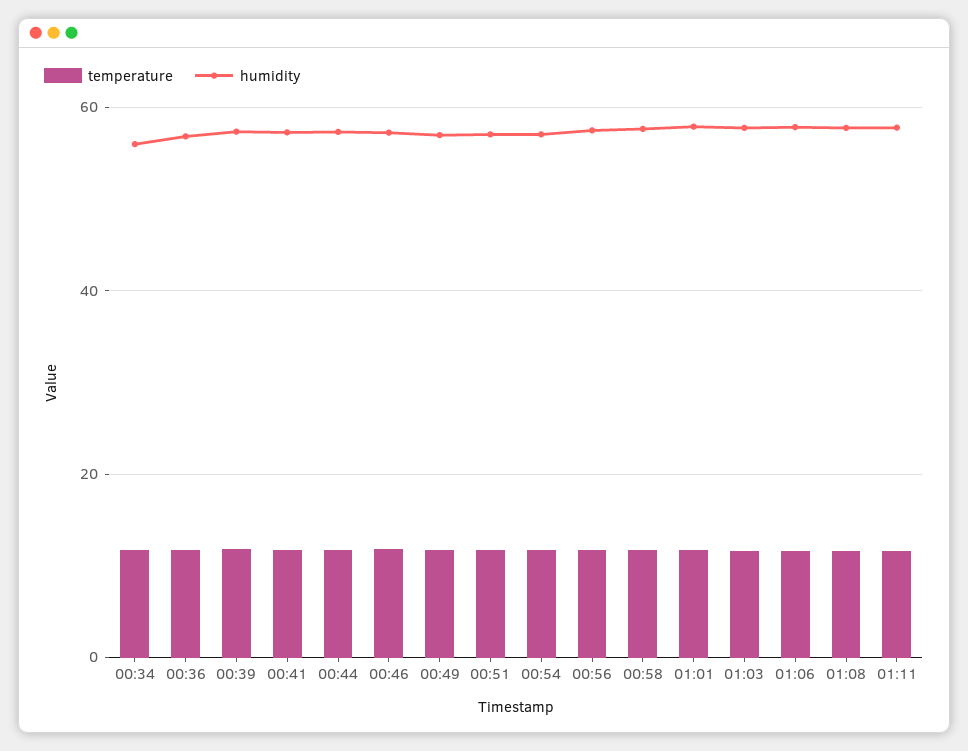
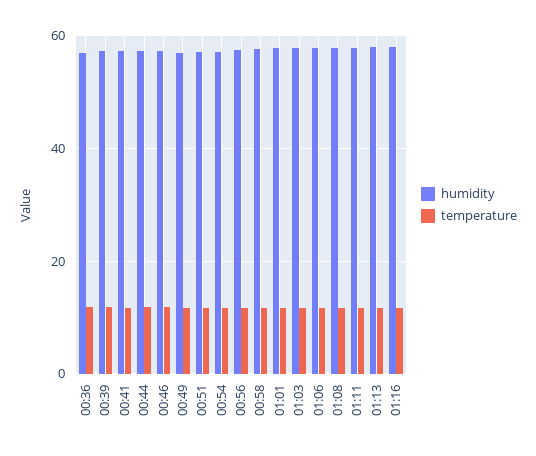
temperature, 00:34: 12 -> none
humidity, 00:34: 56 -> none
humidity, 01:13: none -> 58
temperature, 01:13: none -> 12
humidity, 01:16: none -> 58
temperature, 01:16: none -> 12

